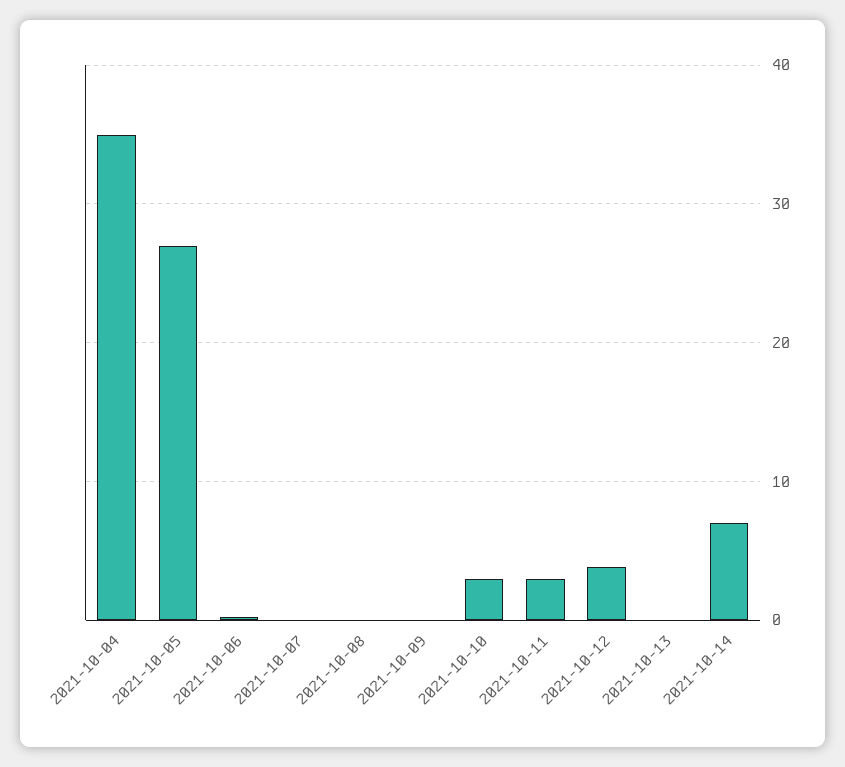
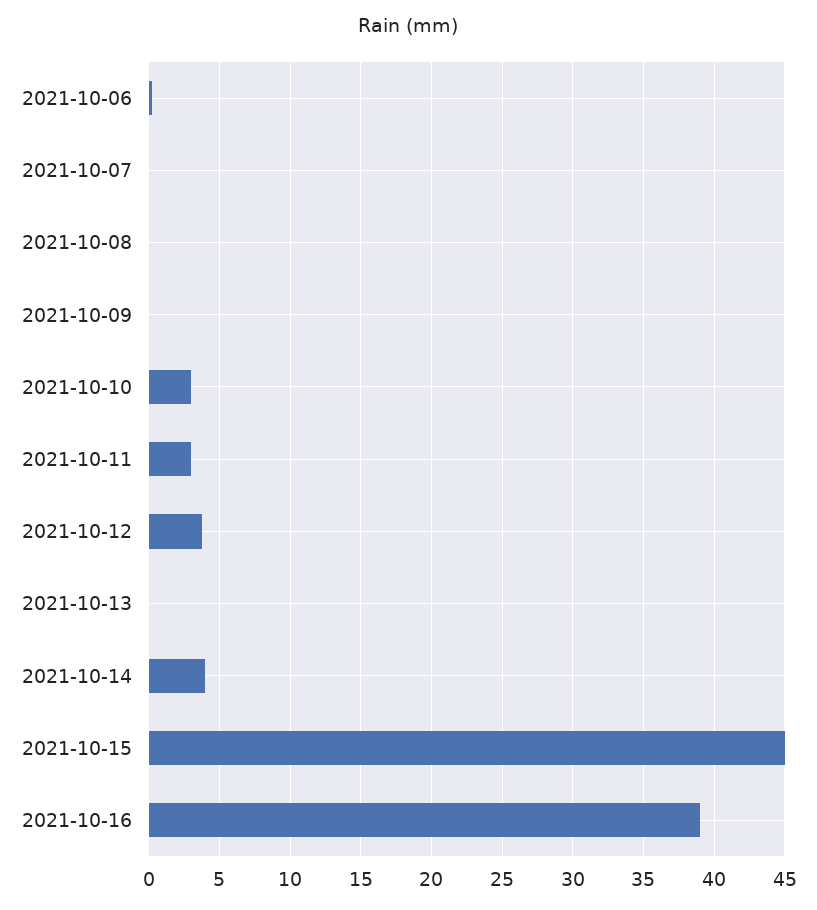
2021-10-04: 35 -> none
2021-10-05: 27 -> none
2021-10-14: 7 -> 4
2021-10-15: none -> 45
2021-10-16: none -> 39

